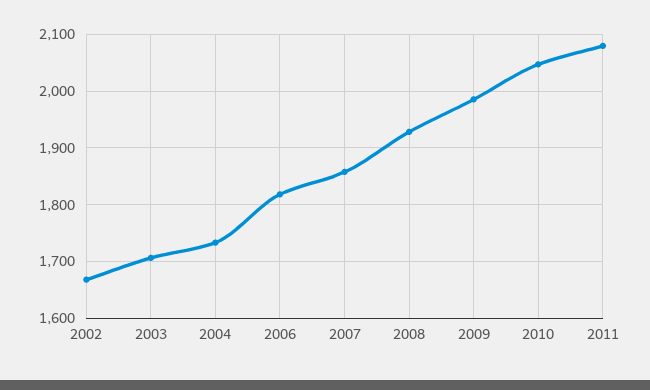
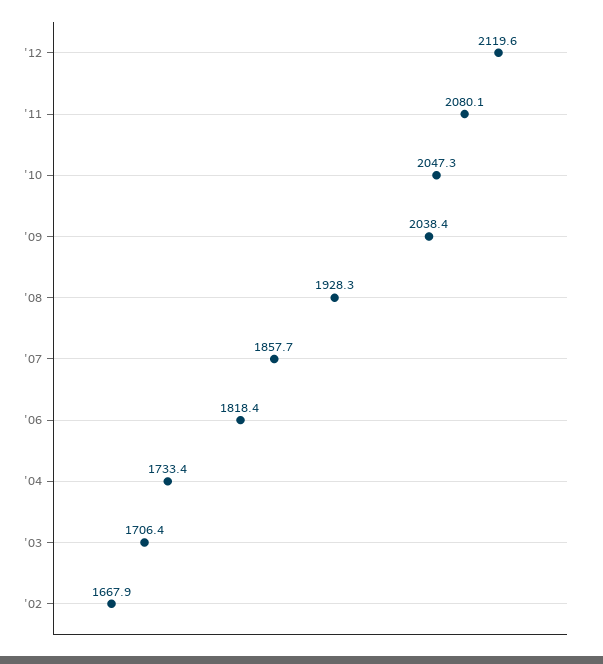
2009: 1980 -> 2038.4
'12: none -> 2119.6

